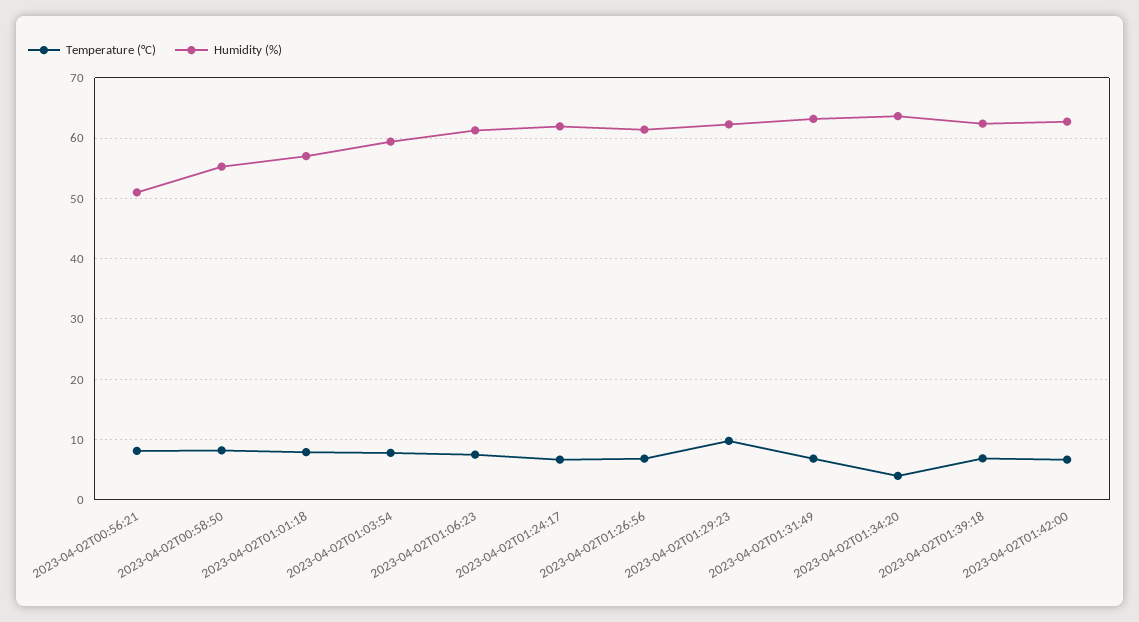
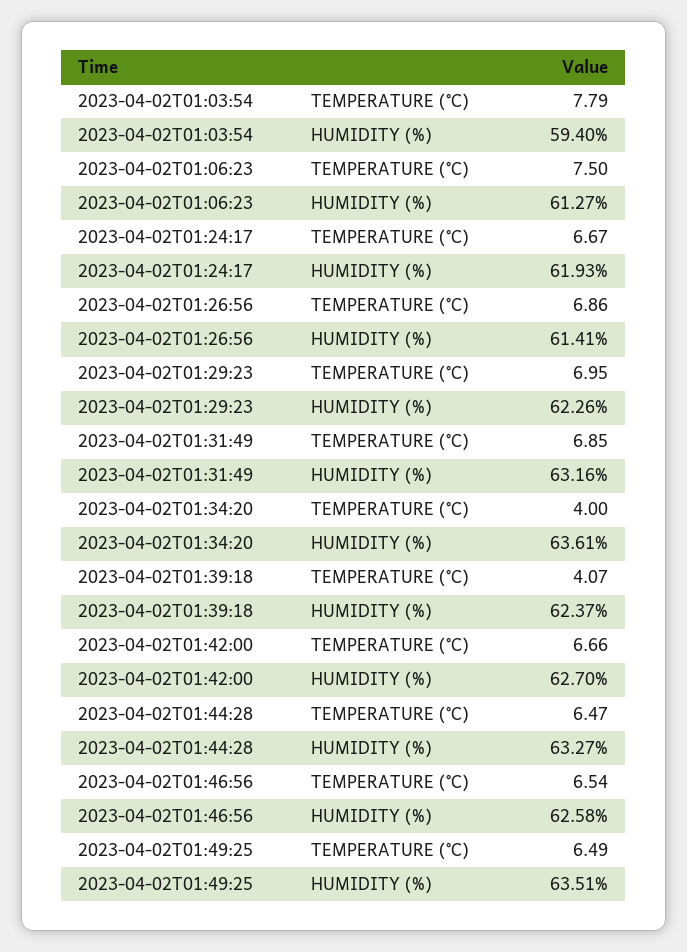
Temperature (°C), 2023-04-02T00:56:21: 8 -> none
Humidity (%), 2023-04-02T00:56:21: 51 -> none
Temperature (°C), 2023-04-02T00:58:50: 8 -> none
Humidity (%), 2023-04-02T00:58:50: 55 -> none
Temperature (°C), 2023-04-02T01:01:18: 8 -> none
Humidity (%), 2023-04-02T01:01:18: 57 -> none
Temperature (°C), 2023-04-02T01:29:23: 10 -> 6.95
Temperature (°C), 2023-04-02T01:39:18: 7 -> 4.07
Temperature (°C), 2023-04-02T01:44:28: none -> 6.47
Humidity (%), 2023-04-02T01:44:28: none -> 63.27
Temperature (°C), 2023-04-02T01:46:56: none -> 6.54
Humidity (%), 2023-04-02T01:46:56: none -> 62.58
Temperature (°C), 2023-04-02T01:49:25: none -> 6.49
Humidity (%), 2023-04-02T01:49:25: none -> 63.51

